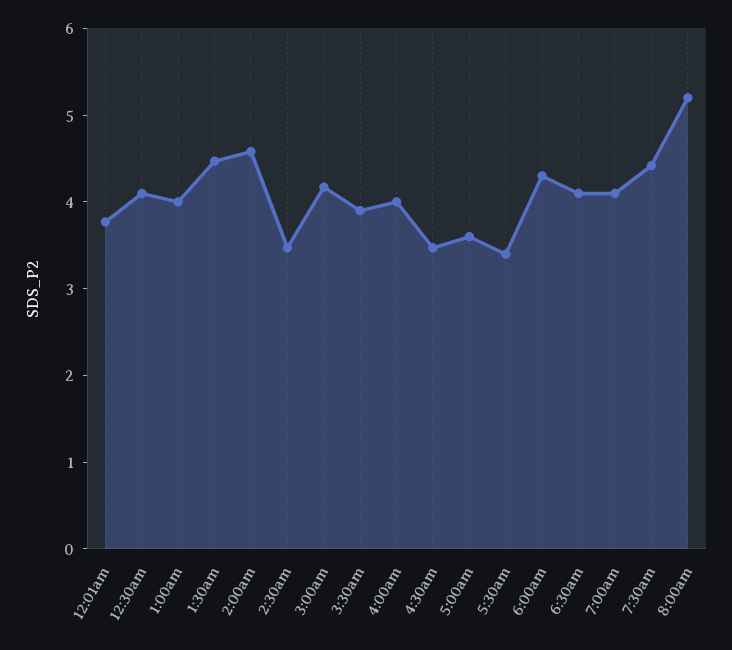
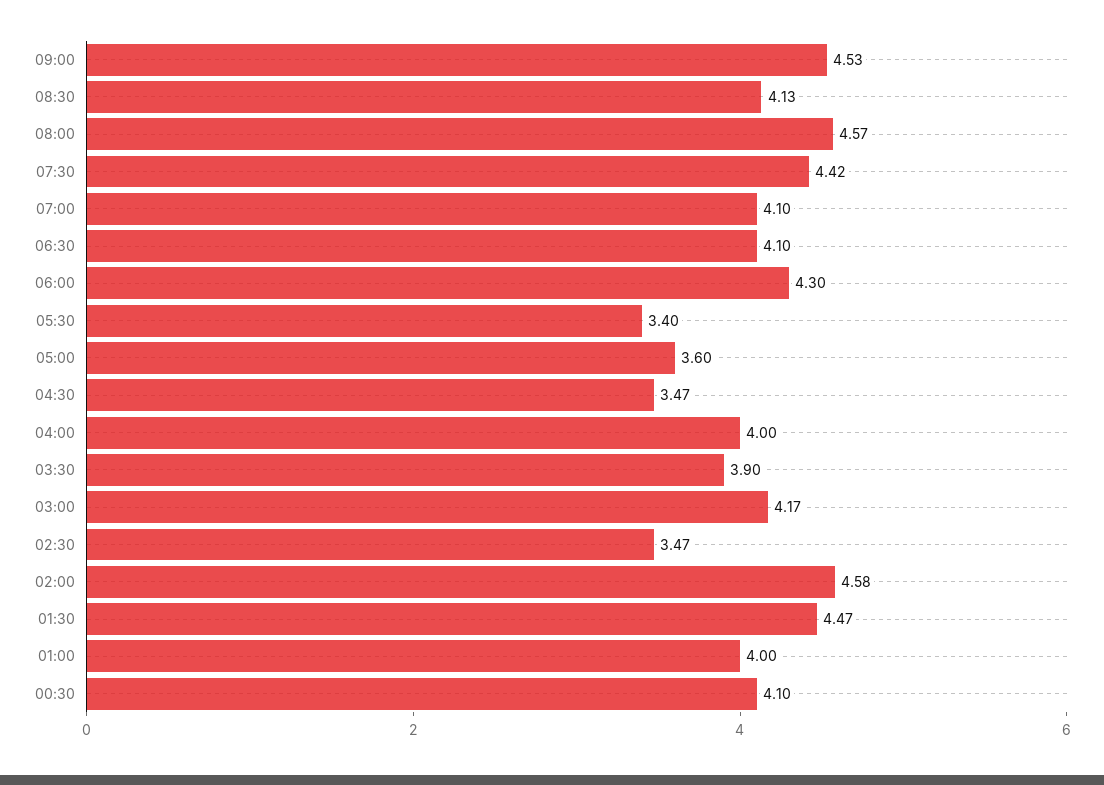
12:01am: 3.8 -> none
8:00am: 5.2 -> 4.57
09:00: none -> 4.53
08:30: none -> 4.13

